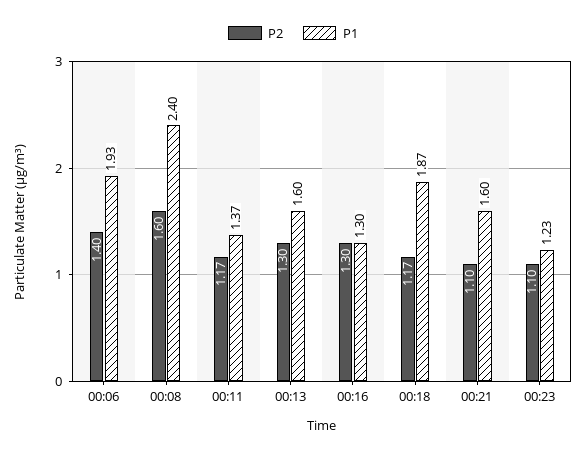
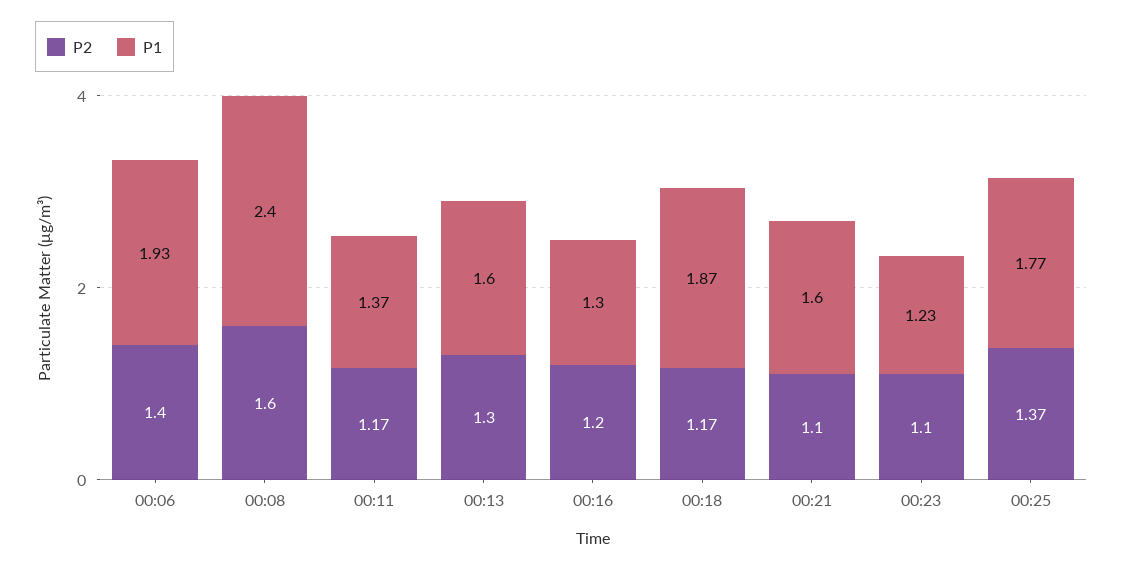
P2, 00:16: 1.3 -> 1.2
P2, 00:25: none -> 1.37
P1, 00:25: none -> 1.77

